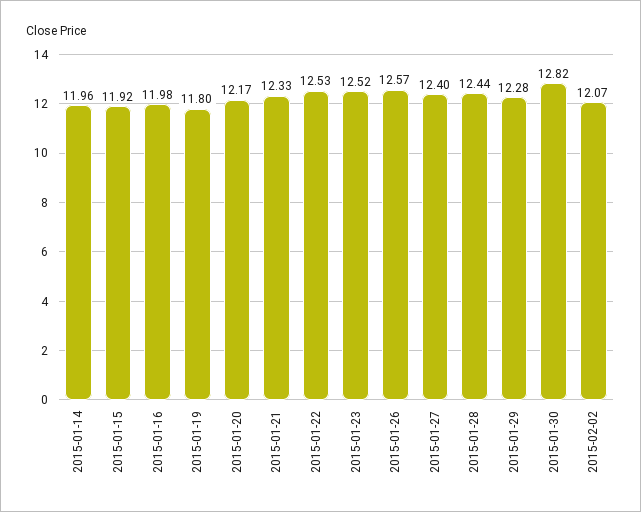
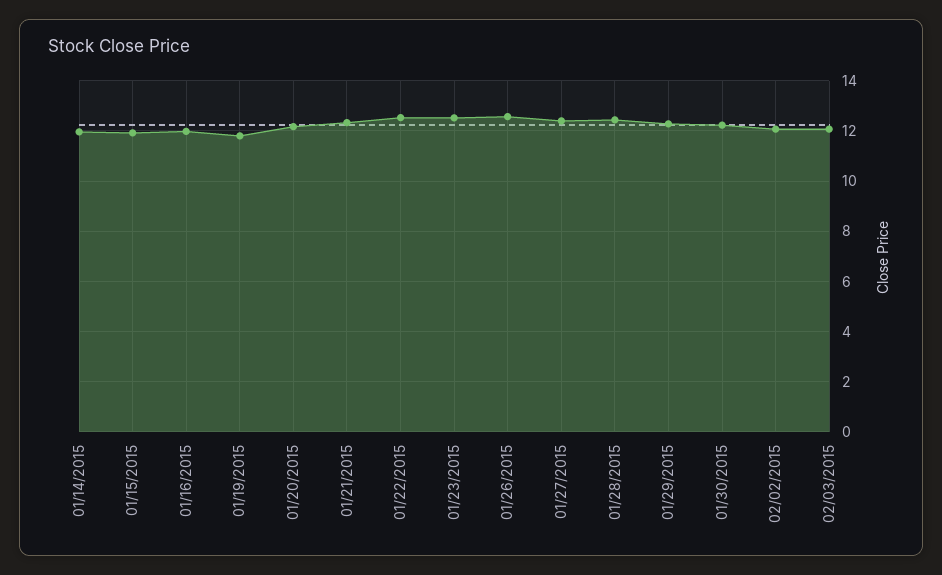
2015-01-30: 12.82 -> 12.25
02/03/2015: none -> 12

